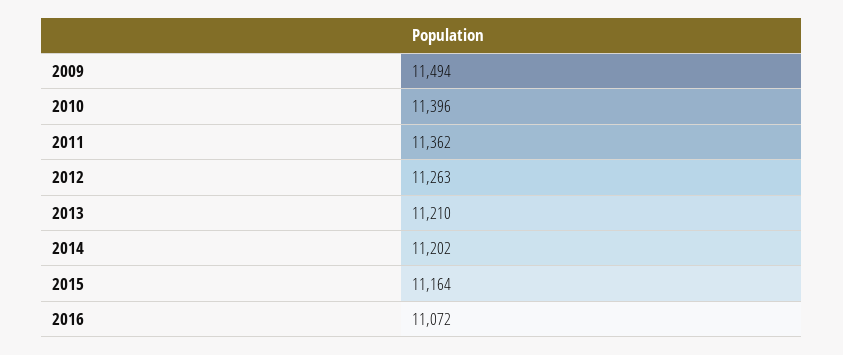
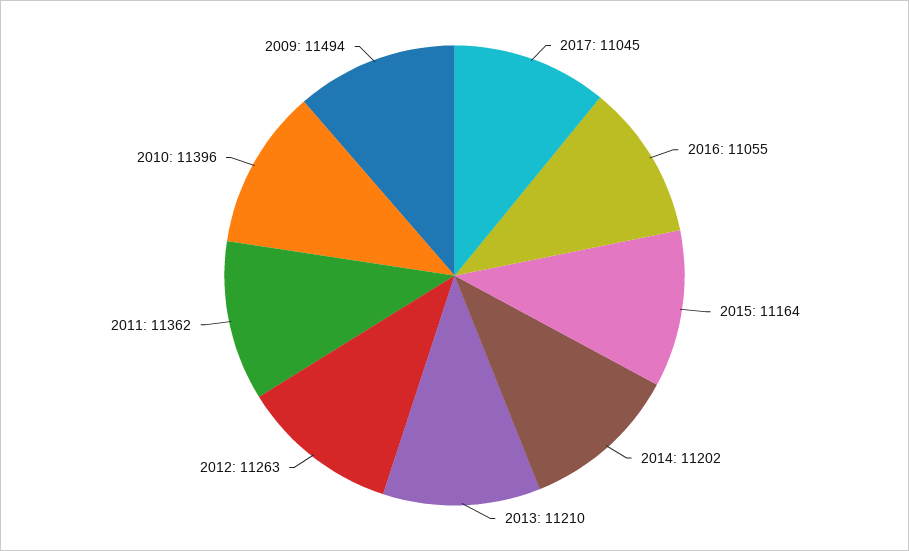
2016: 11072 -> 11055
2017: none -> 11045

